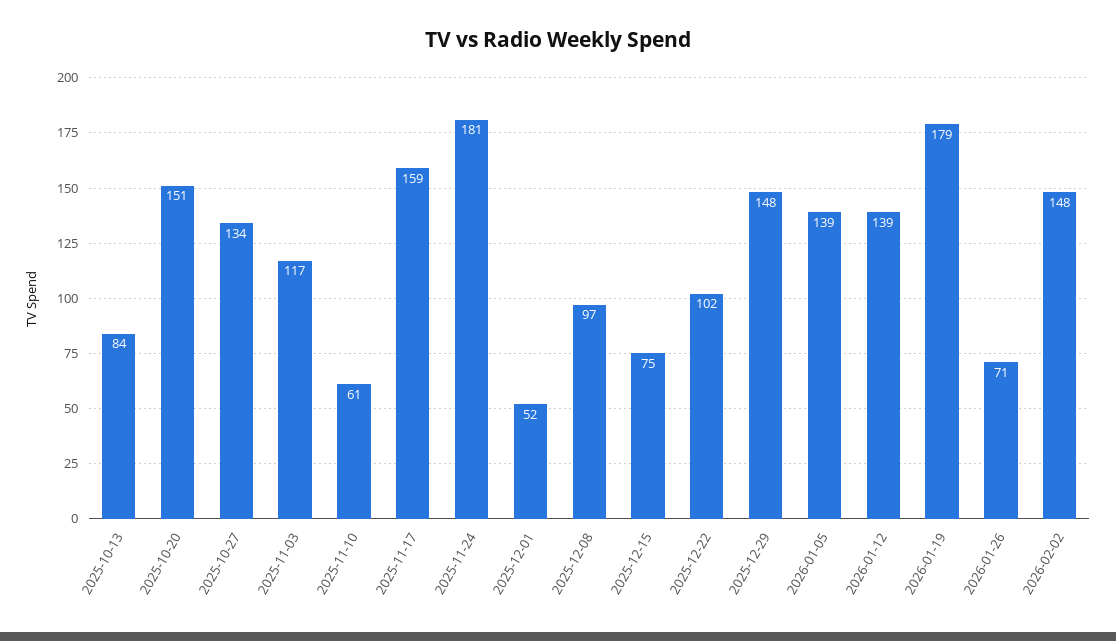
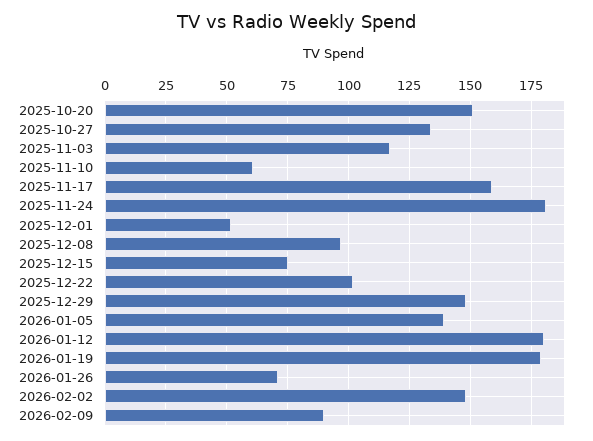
2025-10-13: 84 -> none
2026-01-12: 139 -> 180
2026-02-09: none -> 90

